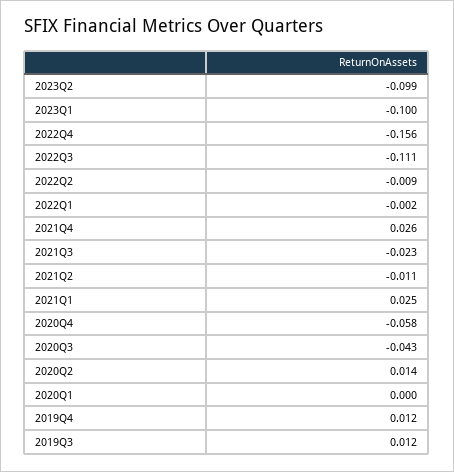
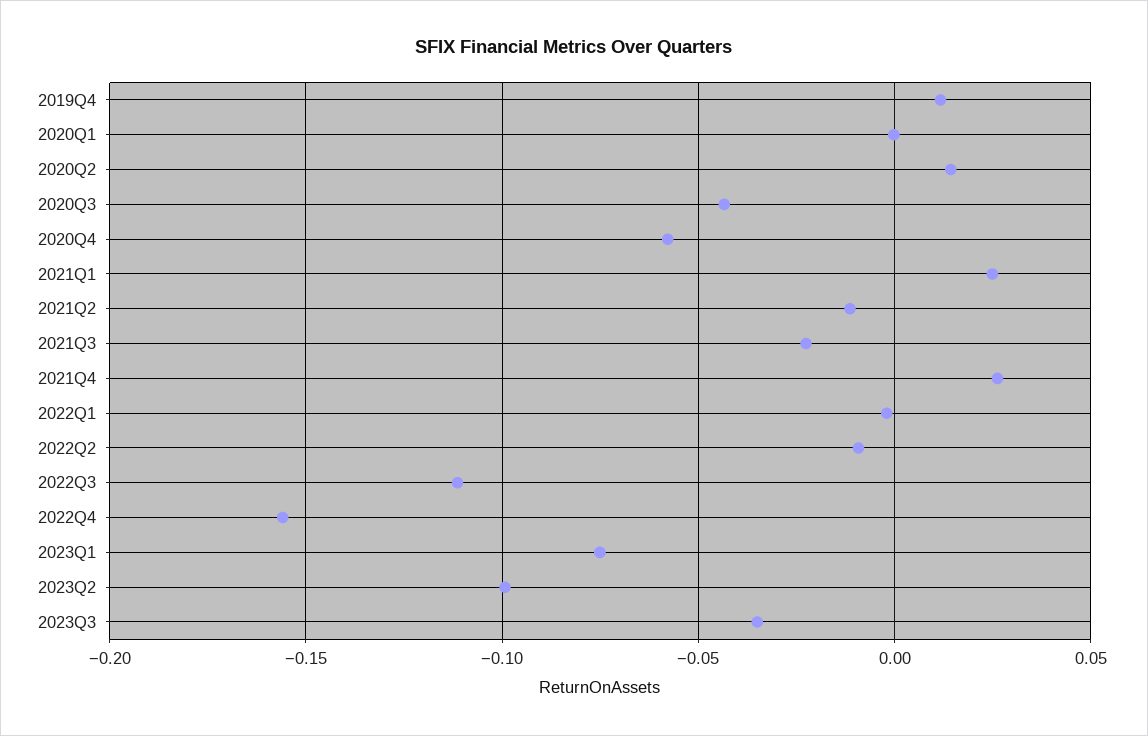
2023Q1: -0.1 -> -0.075
2019Q3: 0.012 -> none
2023Q3: none -> -0.035

